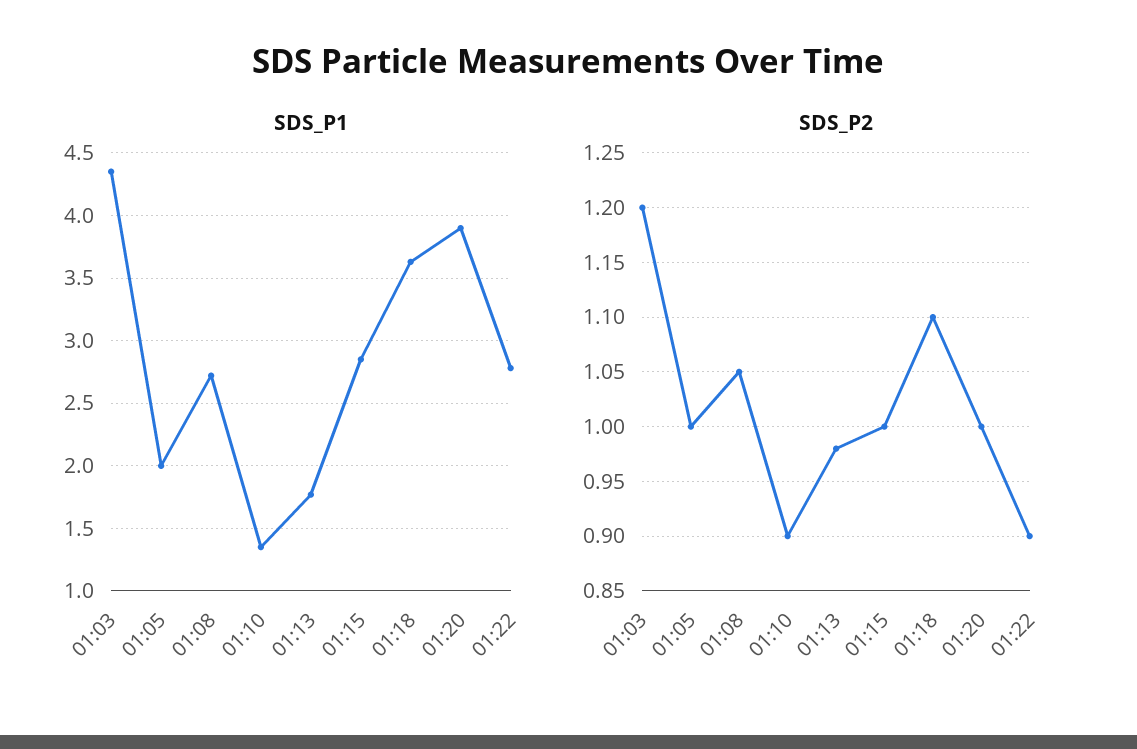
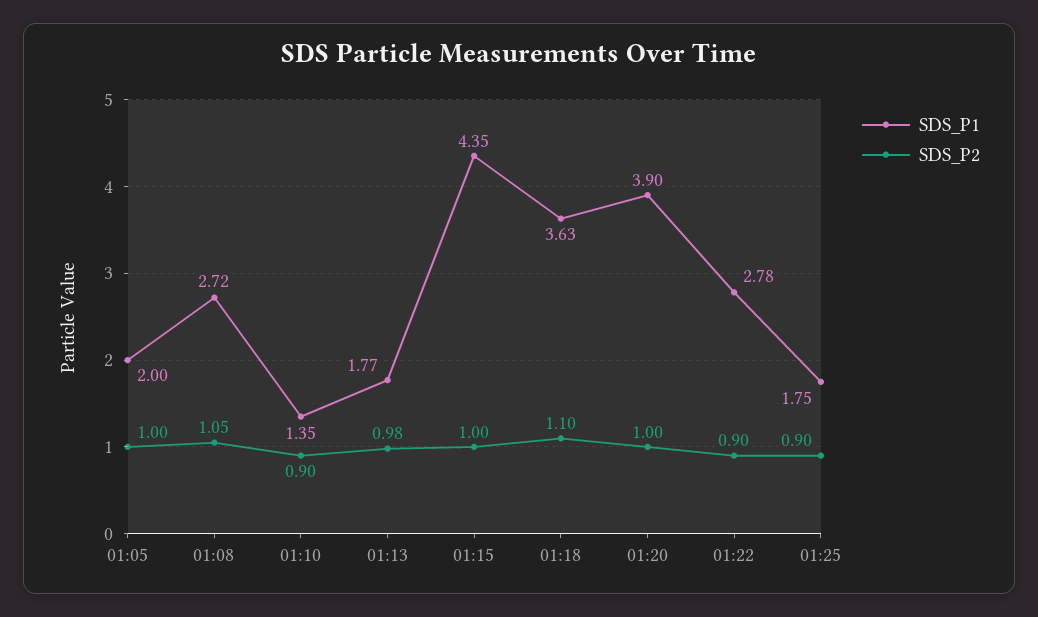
SDS_P1, 01:03: 4.35 -> none
SDS_P1, 01:15: 2.85 -> 4.35
SDS_P2, 01:03: 1.2 -> none
SDS_P1, 01:25: none -> 1.75
SDS_P2, 01:25: none -> 0.9

